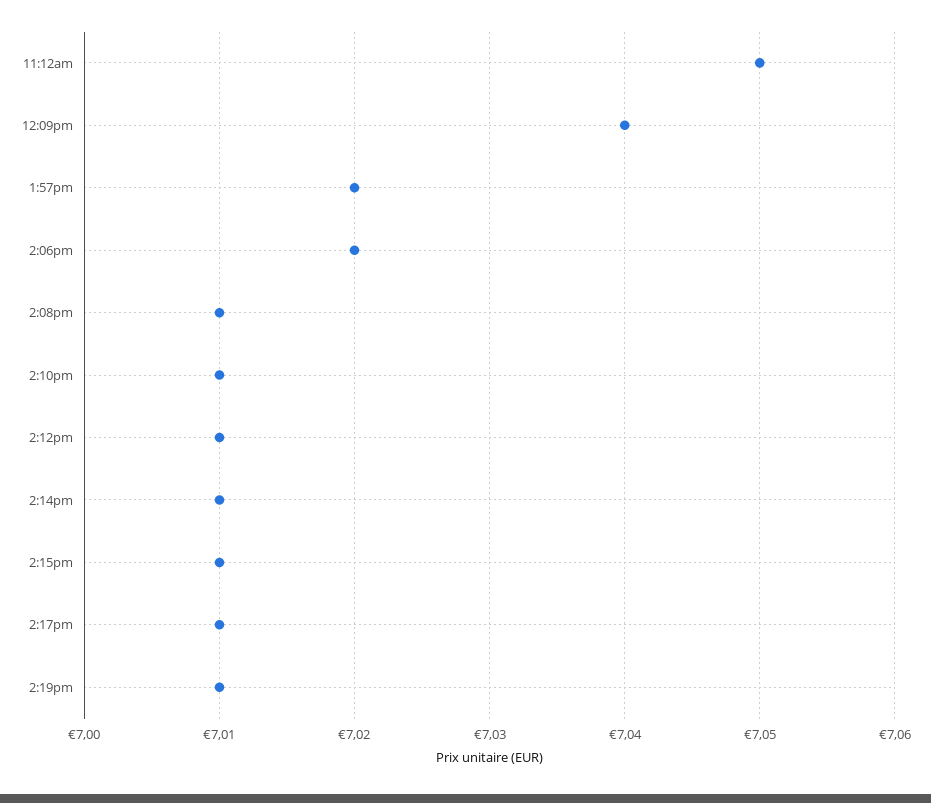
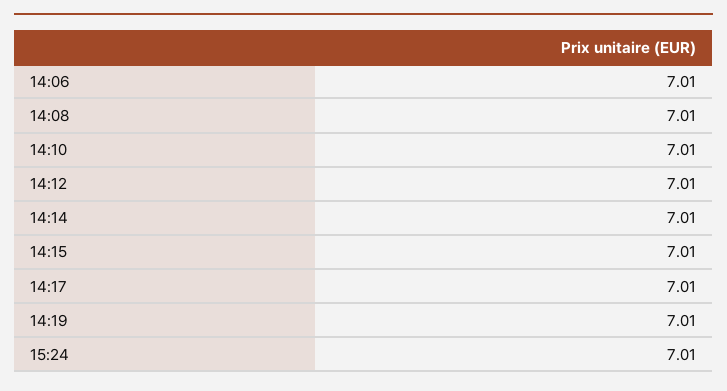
11:12am: 7.05 -> none
12:09pm: 7.04 -> none
1:57pm: 7.02 -> none
2:06pm: 7.02 -> 7.01
15:24: none -> 7.01

